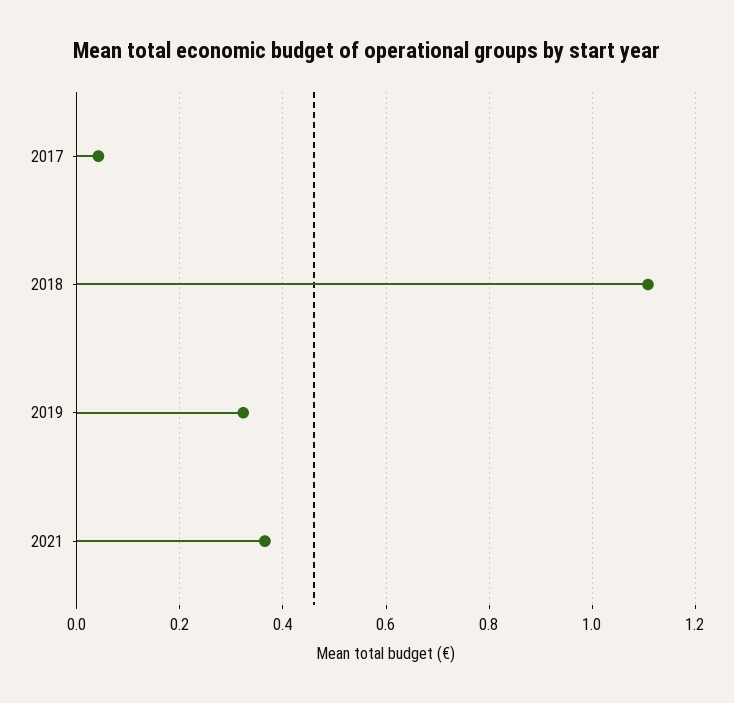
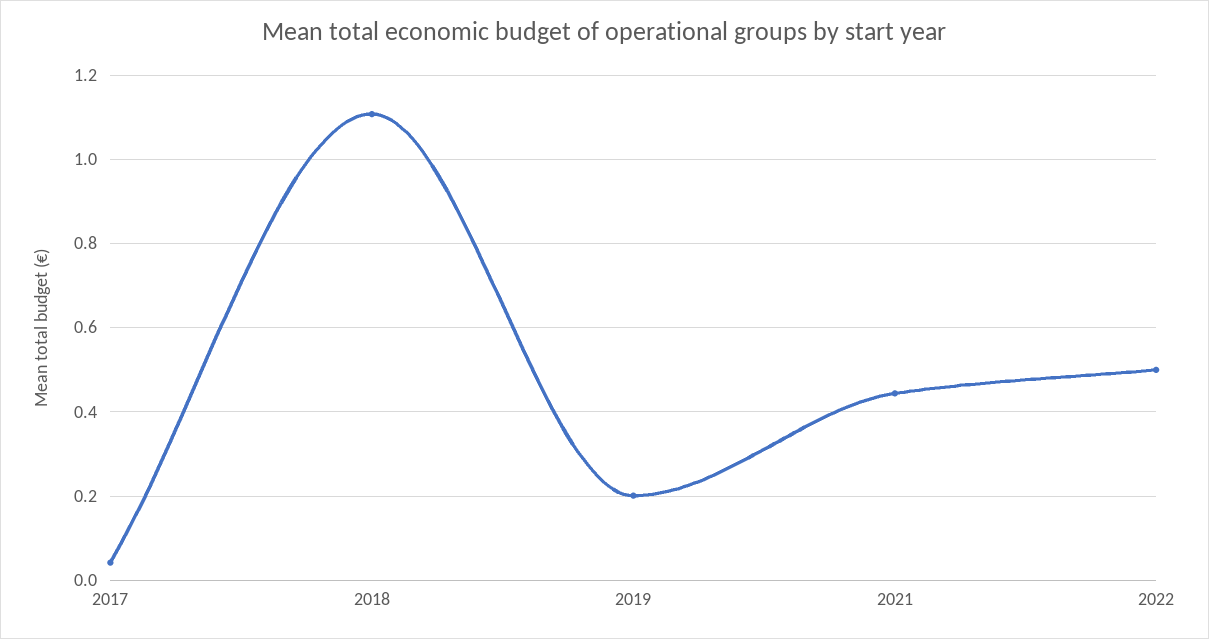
2019: 0.32 -> 0.2
2021: 0.36 -> 0.44
2022: none -> 0.5

